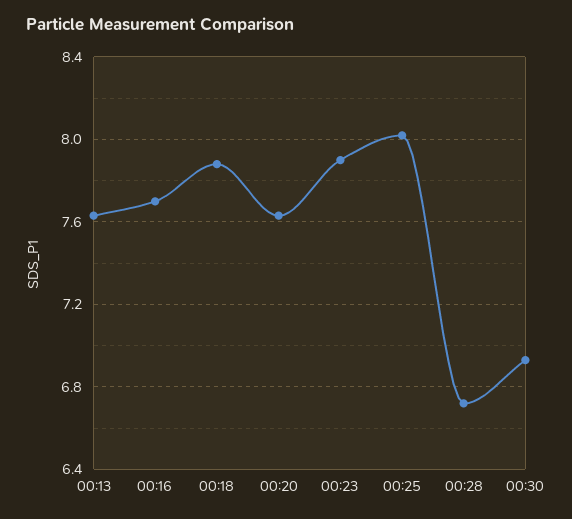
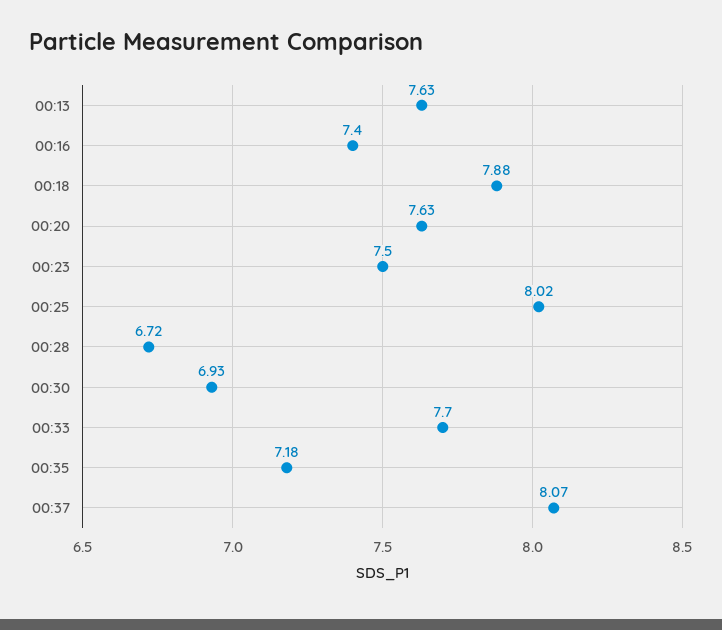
00:16: 7.7 -> 7.4
00:23: 7.9 -> 7.5
00:33: none -> 7.7
00:35: none -> 7.18
00:37: none -> 8.07

